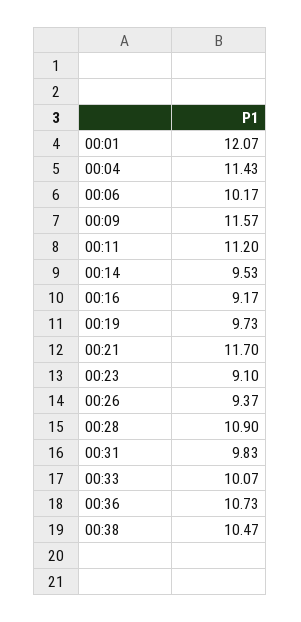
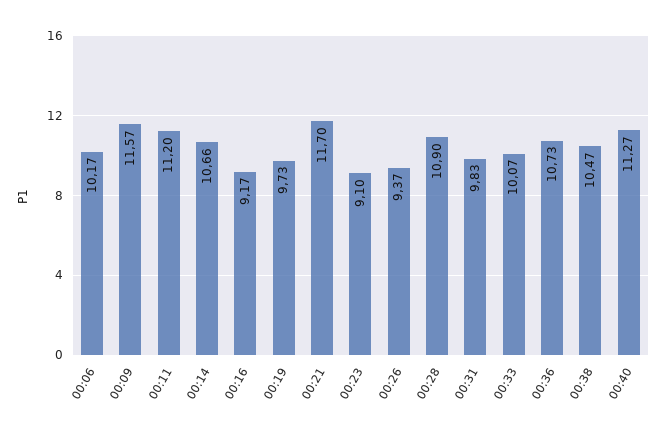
00:01: 12.07 -> none
00:04: 11.43 -> none
00:14: 9.53 -> 10.66
00:40: none -> 11.27

